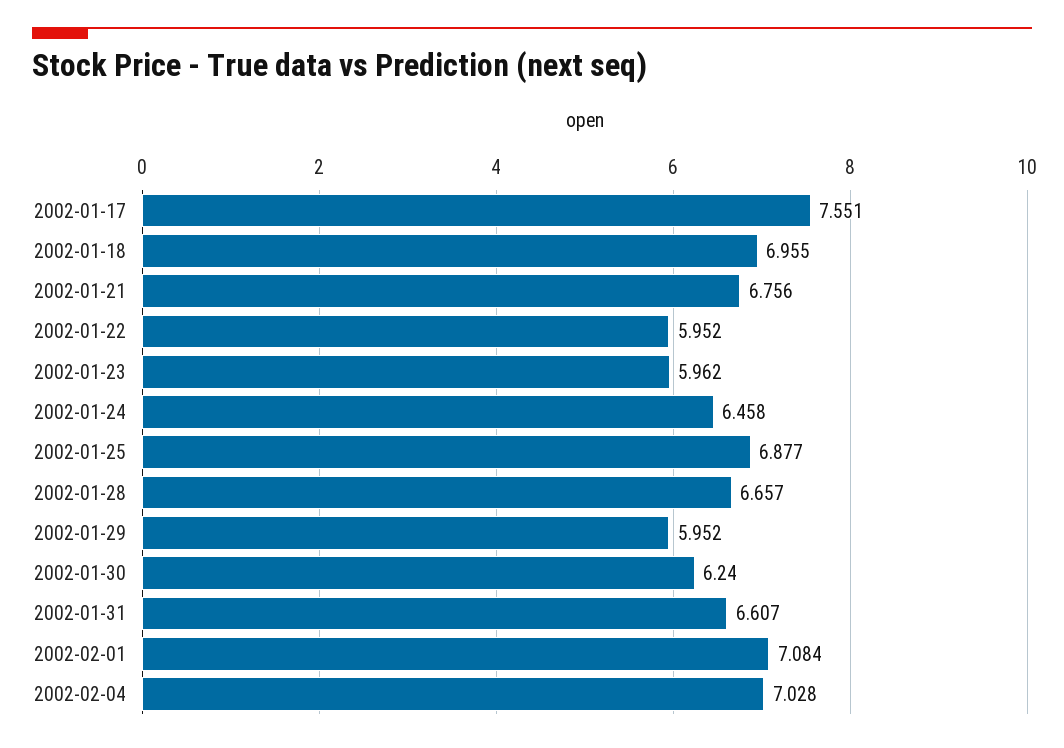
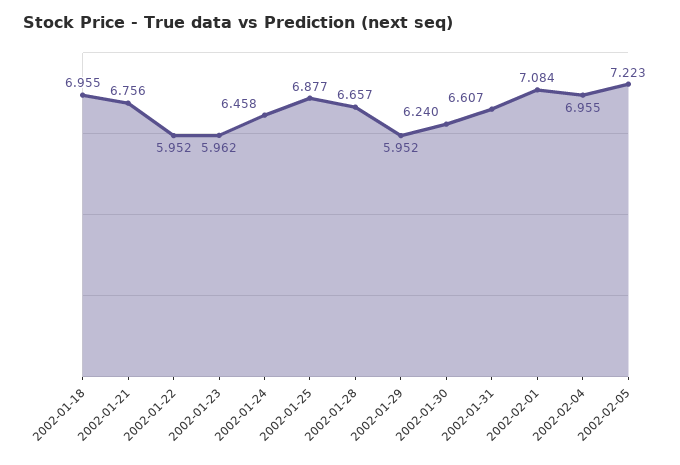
2002-01-17: 7.551 -> none
2002-02-04: 7.028 -> 6.955
2002-02-05: none -> 7.223

